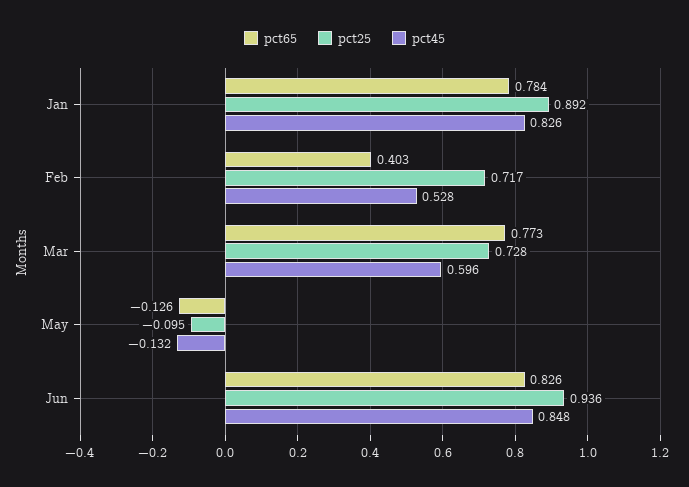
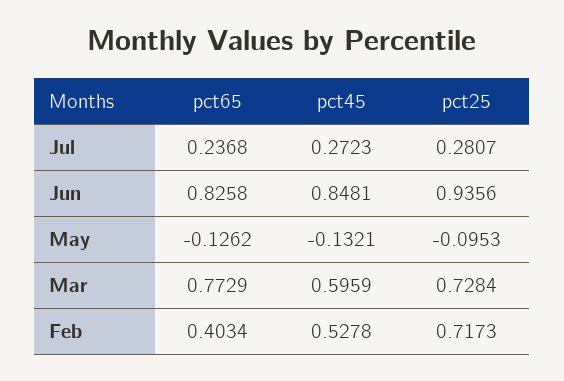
pct65, Jan: 0.784 -> none
pct25, Jan: 0.892 -> none
pct45, Jan: 0.826 -> none
pct65, Jul: none -> 0.2368
pct45, Jul: none -> 0.2723
pct25, Jul: none -> 0.2807

